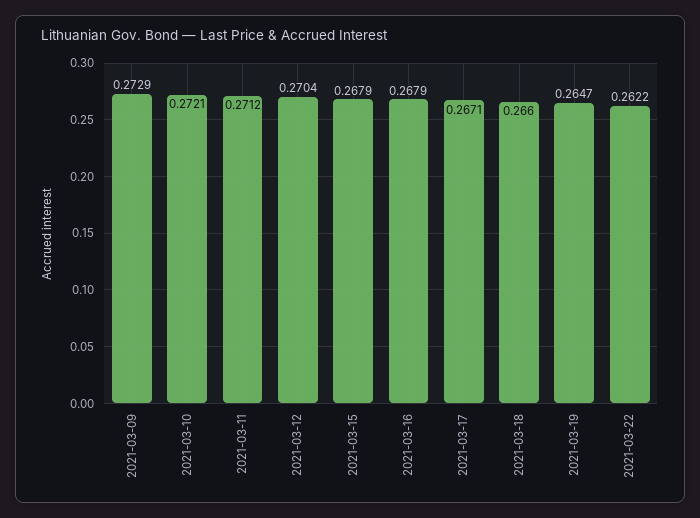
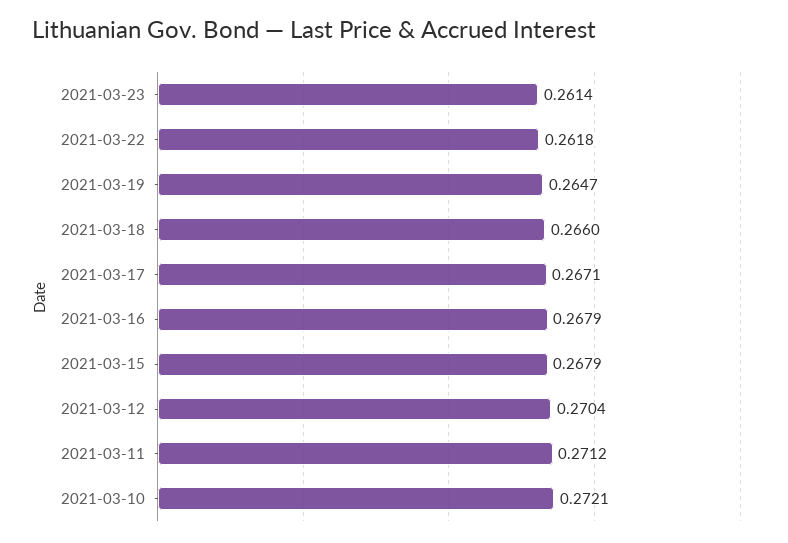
2021-03-09: 0.2729 -> none
2021-03-22: 0.2622 -> 0.2618
2021-03-23: none -> 0.2614

